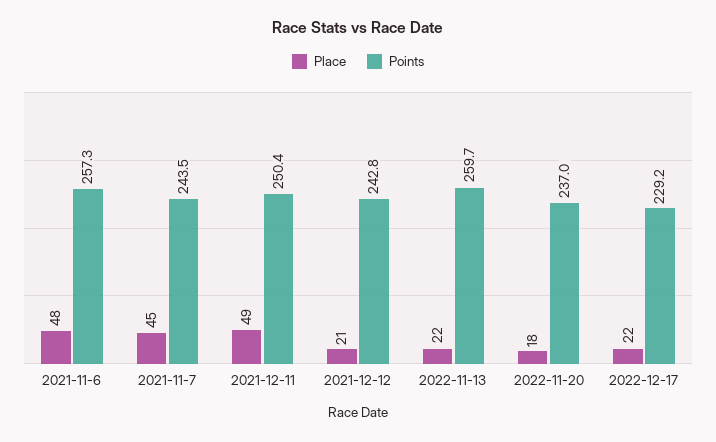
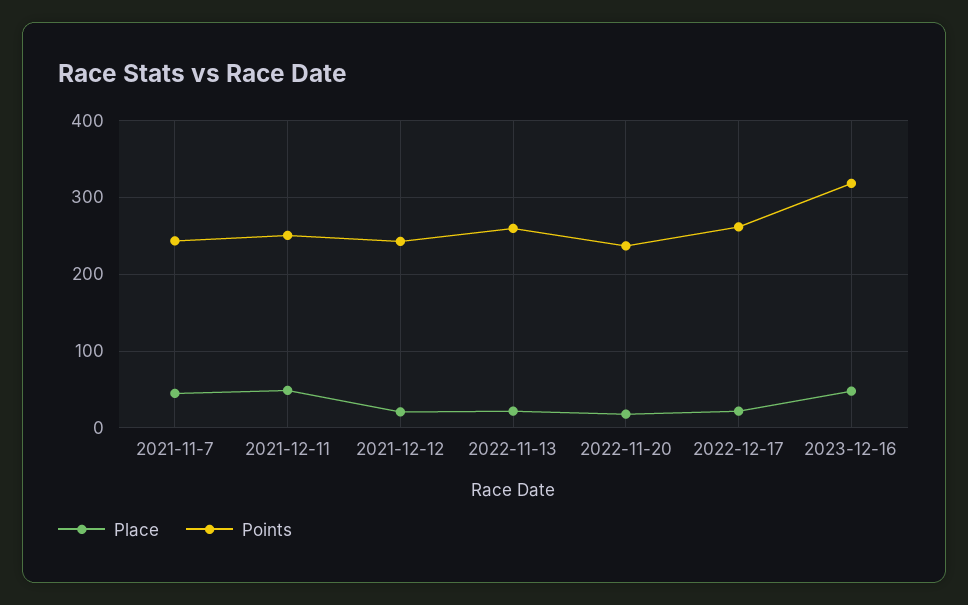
Place, 2021-11-6: 48 -> none
Points, 2021-11-6: 257.3 -> none
Points, 2022-12-17: 229.2 -> 260
Place, 2023-12-16: none -> 50
Points, 2023-12-16: none -> 320

